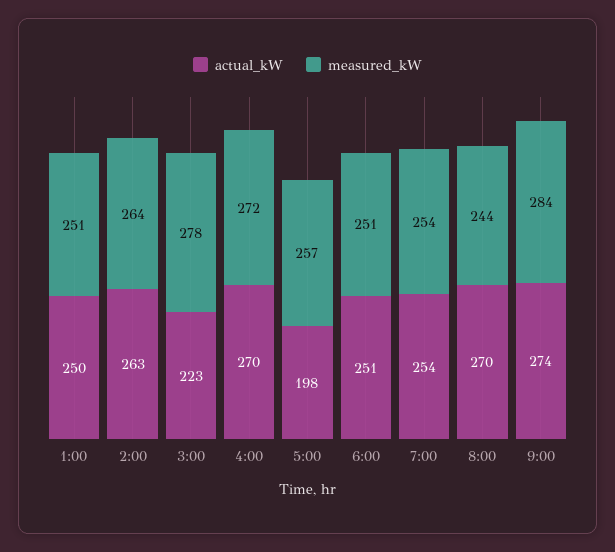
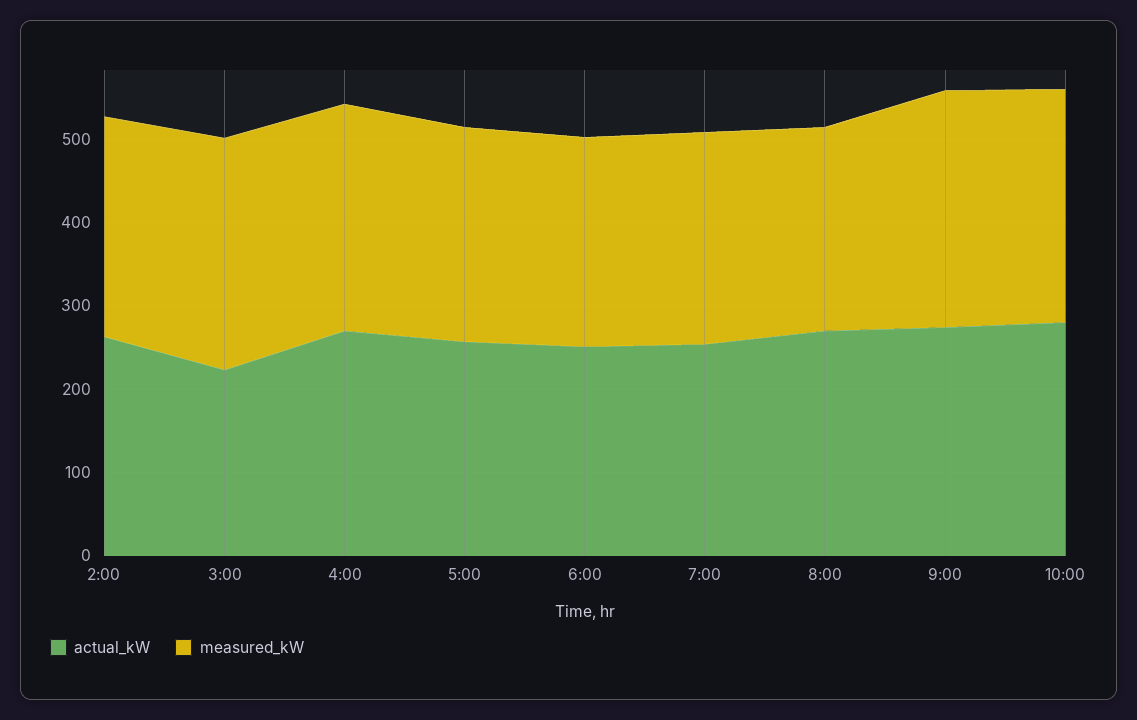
actual_kW, 1:00: 250 -> none
measured_kW, 1:00: 251 -> none
actual_kW, 5:00: 198 -> 260
actual_kW, 10:00: none -> 280
measured_kW, 10:00: none -> 280

